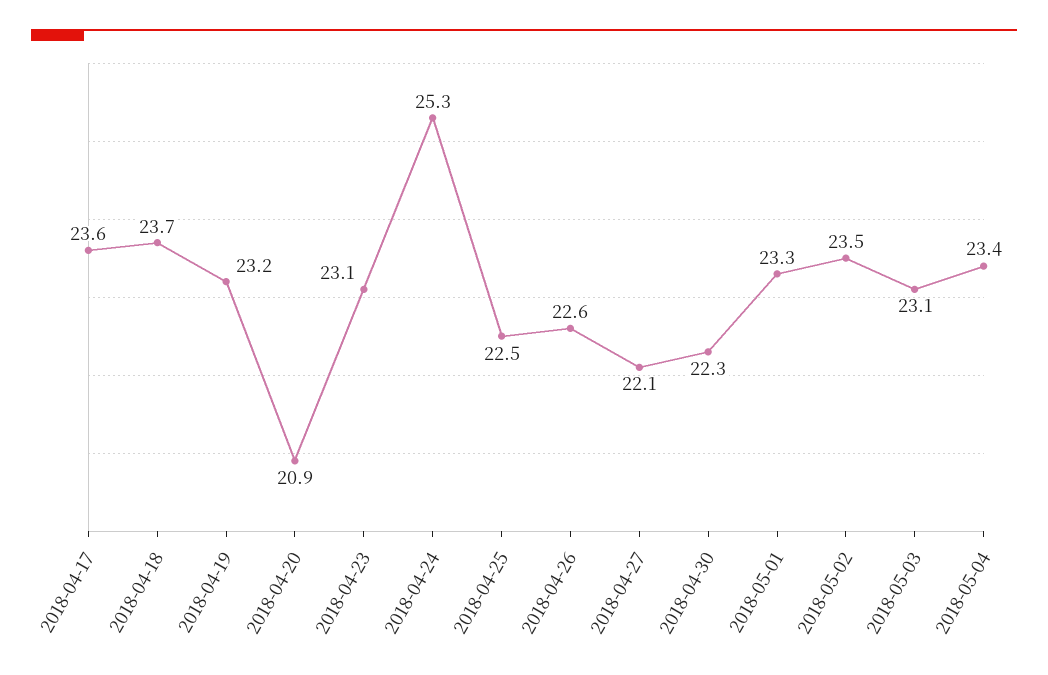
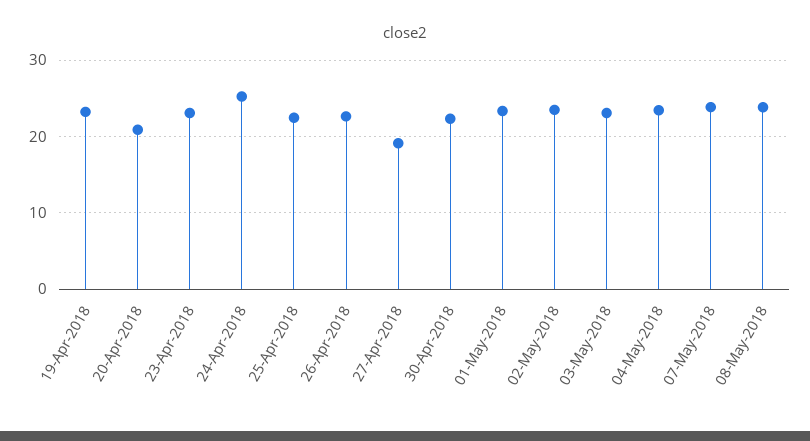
2018-04-17: 23.6 -> none
2018-04-18: 23.7 -> none
2018-04-27: 22.1 -> 19
07-May-2018: none -> 24
08-May-2018: none -> 24

